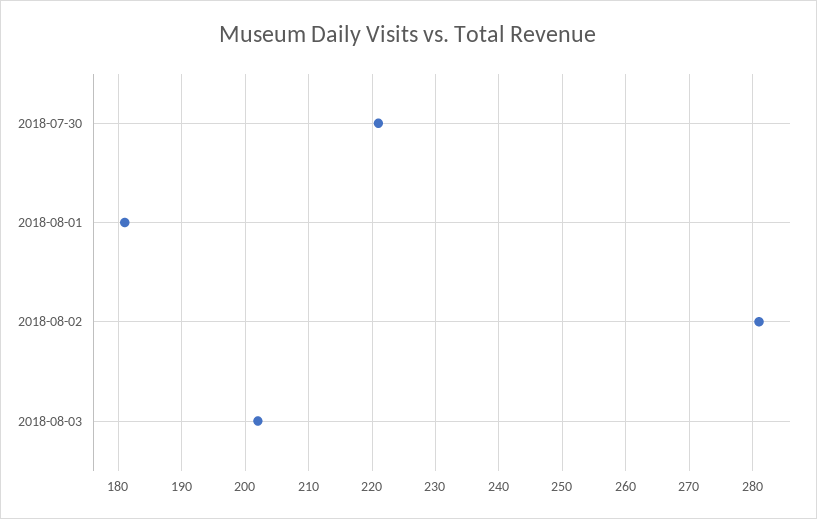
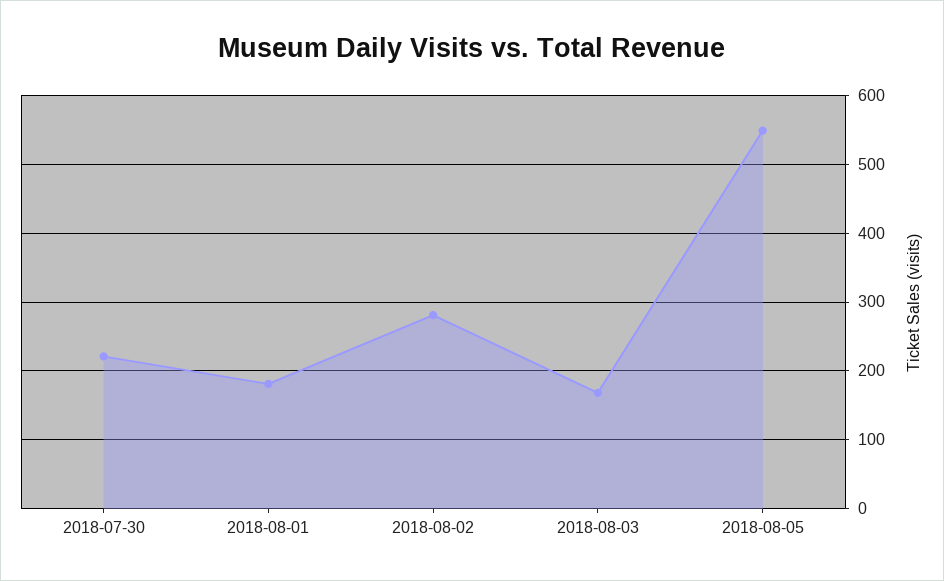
2018-08-03: 202 -> 170
2018-08-05: none -> 550

